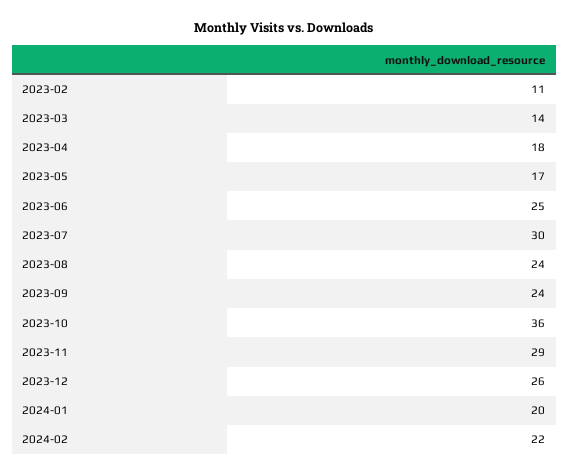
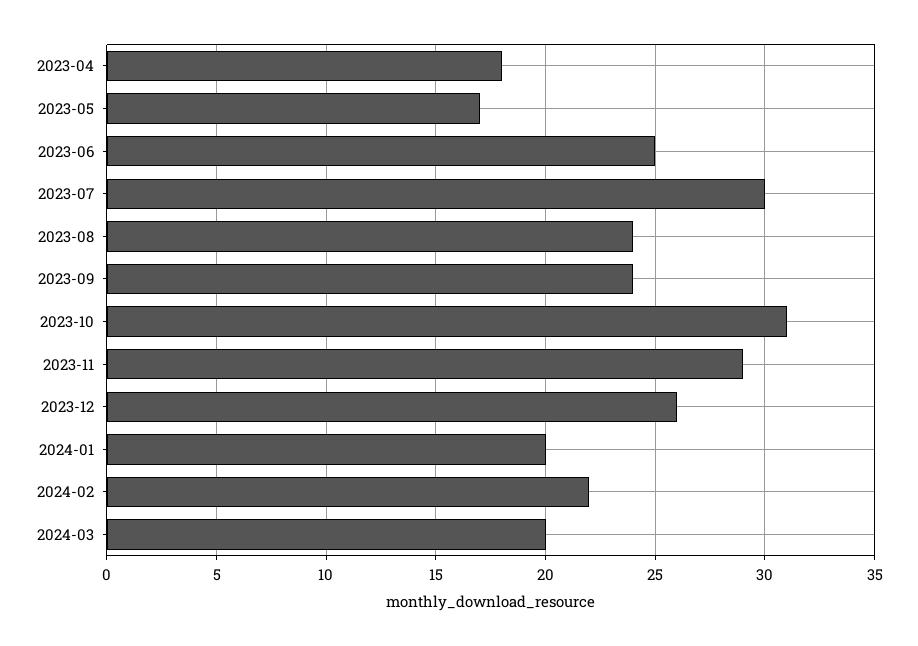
2023-02: 11 -> none
2023-03: 14 -> none
2023-10: 36 -> 31
2024-03: none -> 20

